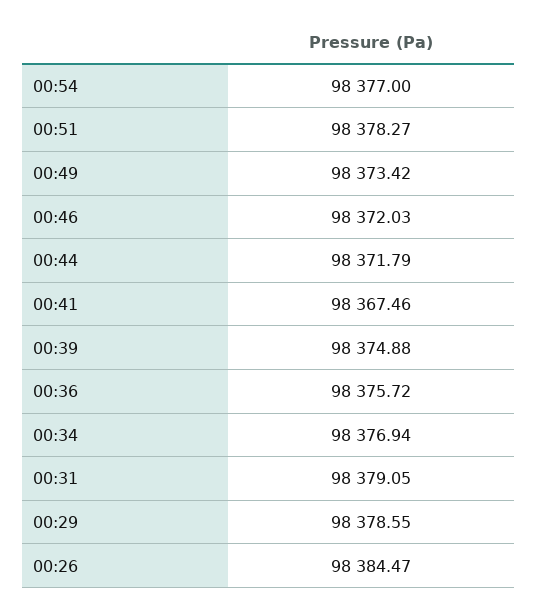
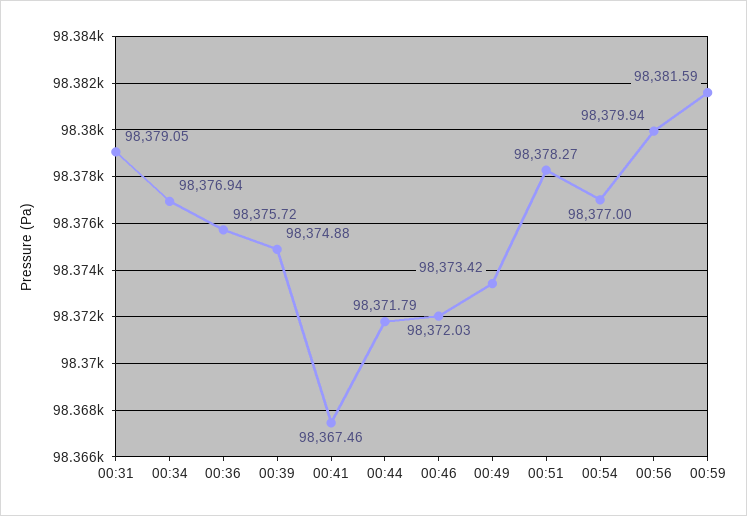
00:29: 98378.55 -> none
00:26: 98384.47 -> none
00:56: none -> 98379.94
00:59: none -> 98381.59

